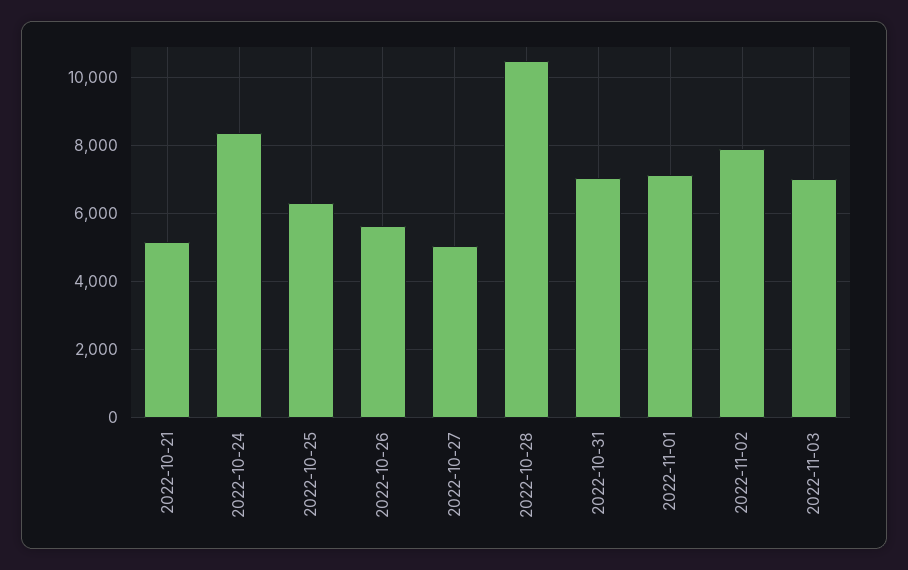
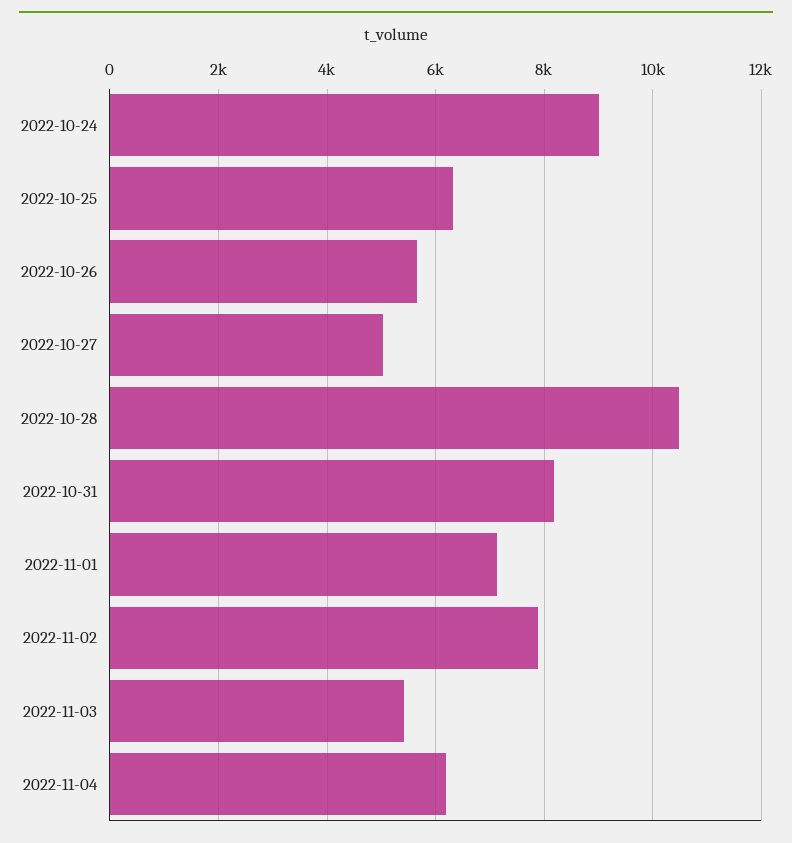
2022-10-21: 5200 -> none
2022-10-24: 8400 -> 9000
2022-10-31: 7000 -> 8200
2022-11-03: 7000 -> 5400
2022-11-04: none -> 6200

